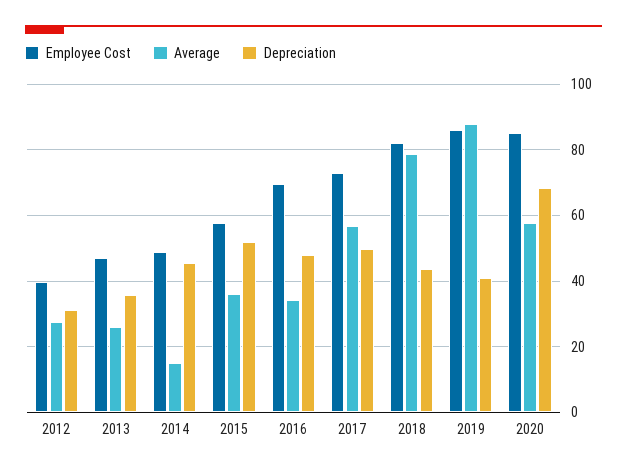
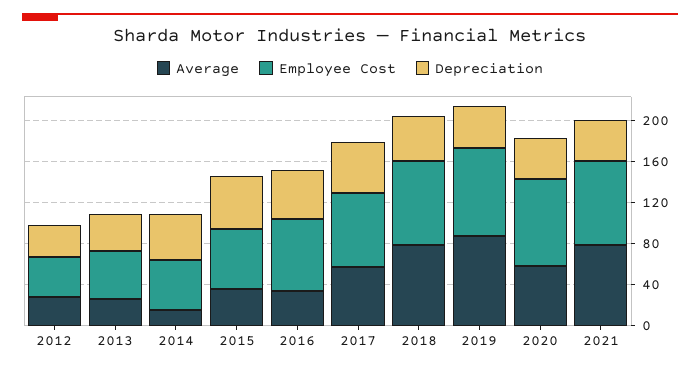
Depreciation, 2020: 68 -> 40
Average, 2021: none -> 80
Employee Cost, 2021: none -> 80
Depreciation, 2021: none -> 40

